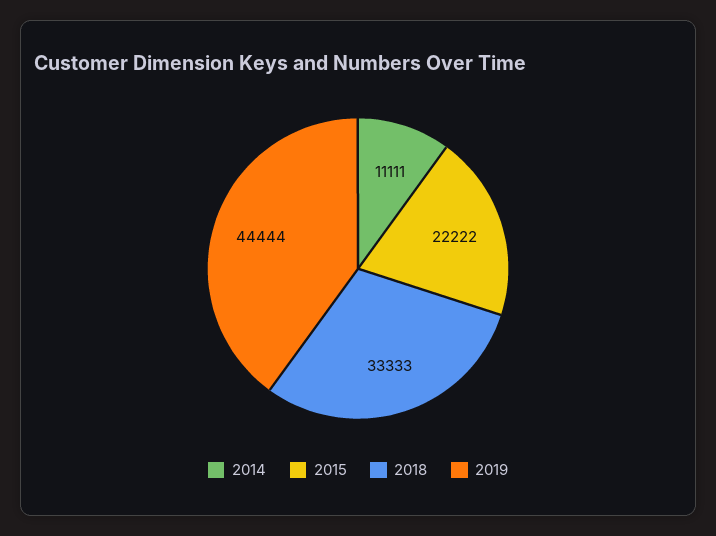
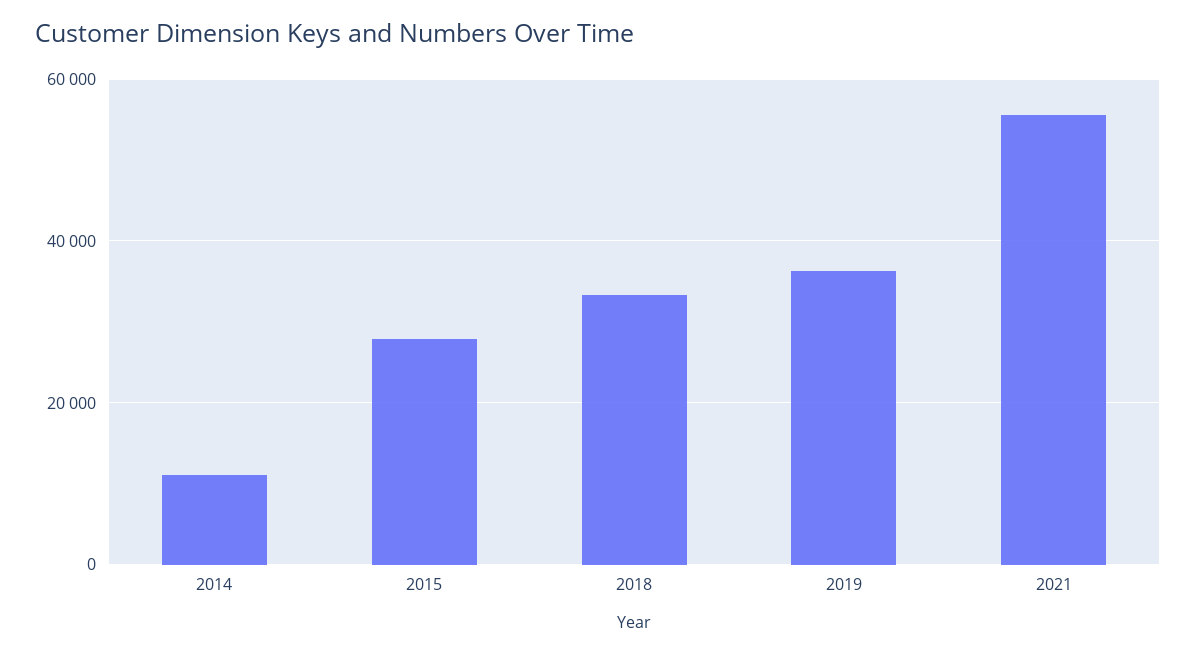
2015: 22222 -> 28000
2019: 44444 -> 36000
2021: none -> 56000

